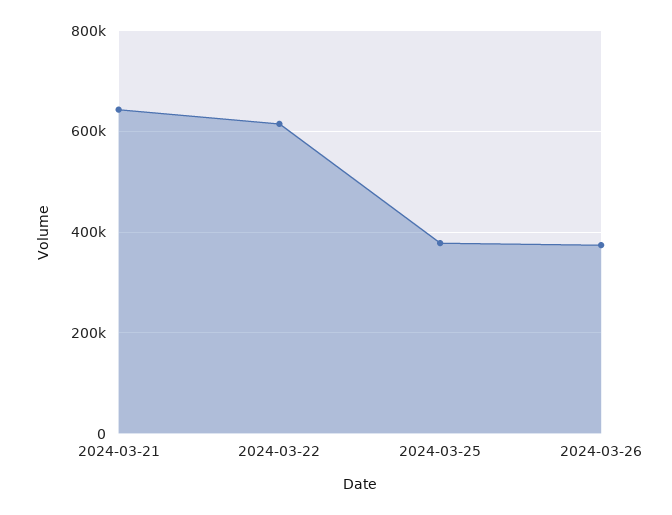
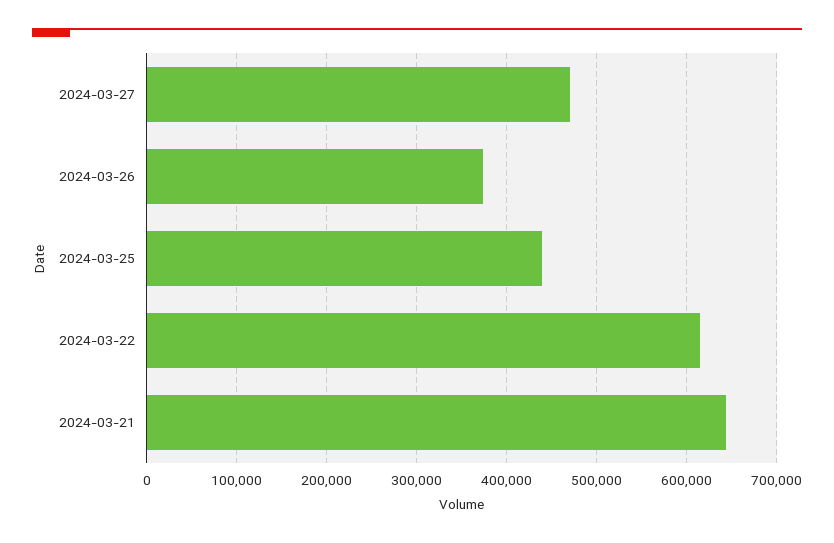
2024-03-25: 380000 -> 440000
2024-03-27: none -> 470000

